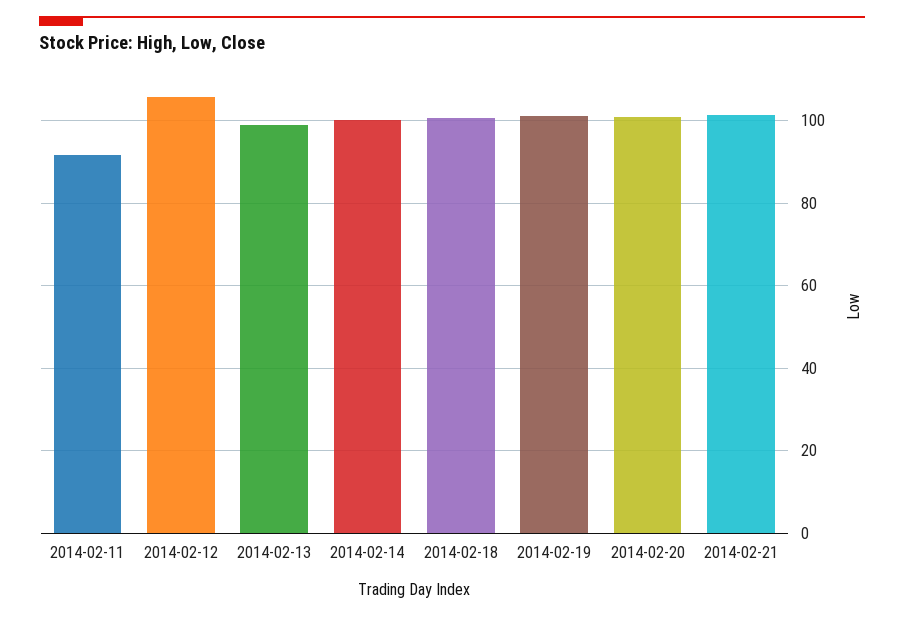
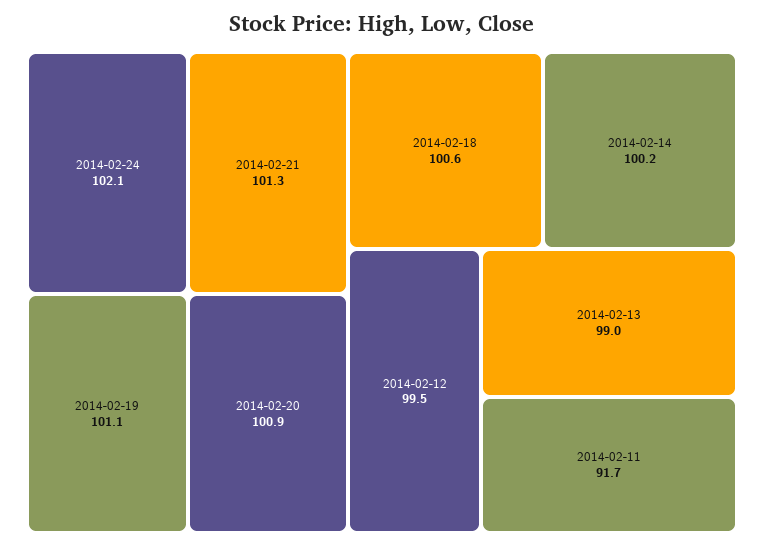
2014-02-12: 106 -> 99.5
2014-02-24: none -> 102.1

